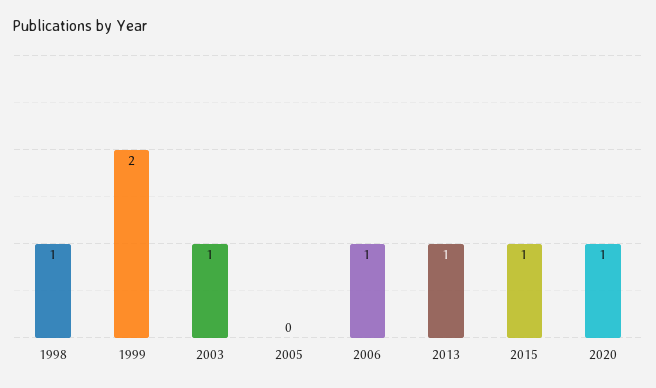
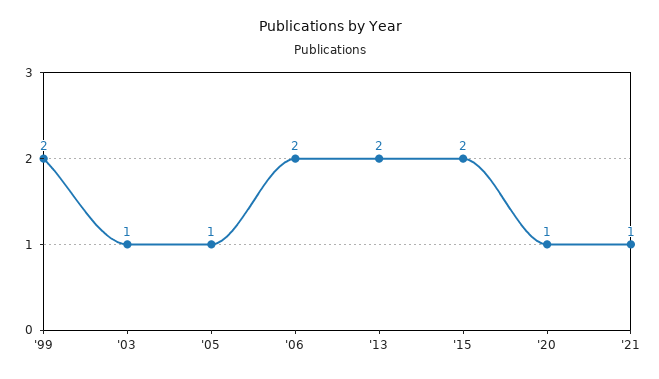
1998: 1 -> none
2005: 0 -> 1
2006: 1 -> 2
2013: 1 -> 2
2015: 1 -> 2
'21: none -> 1

